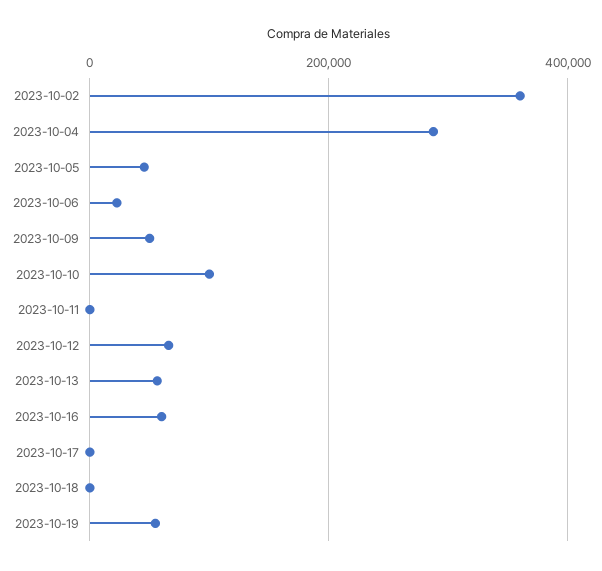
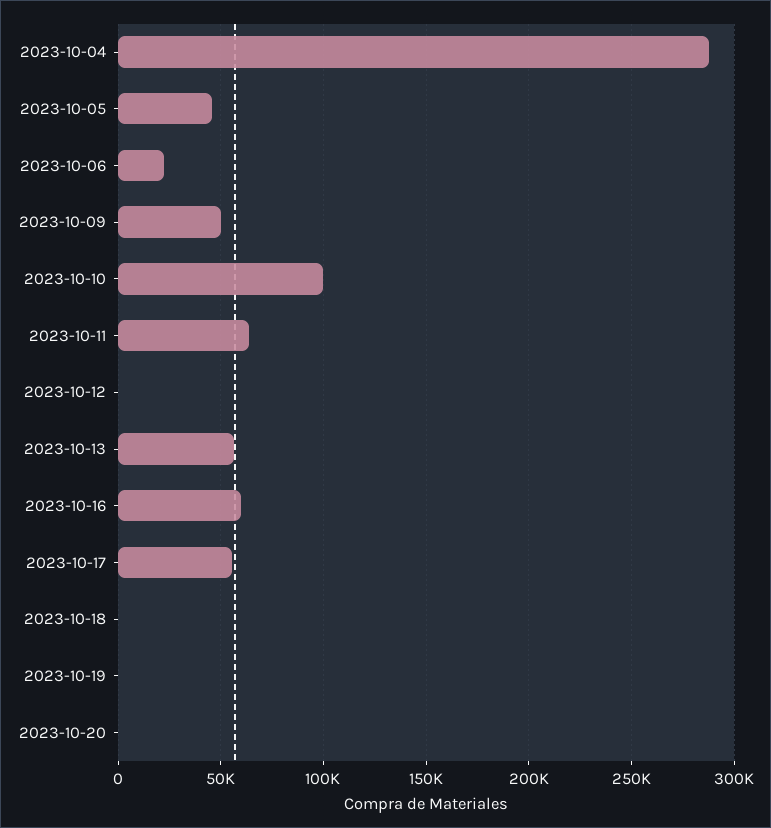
2023-10-02: 360000 -> none
2023-10-11: 0 -> 65000
2023-10-12: 60000 -> 0
2023-10-17: 0 -> 55000
2023-10-19: 60000 -> 0
2023-10-20: none -> 0

